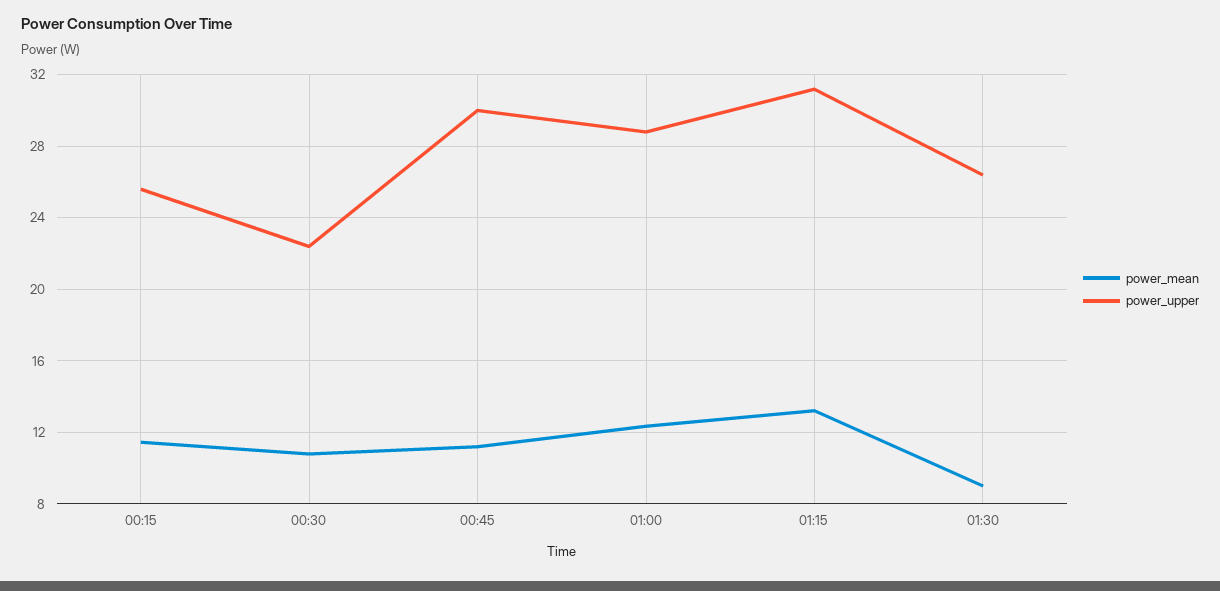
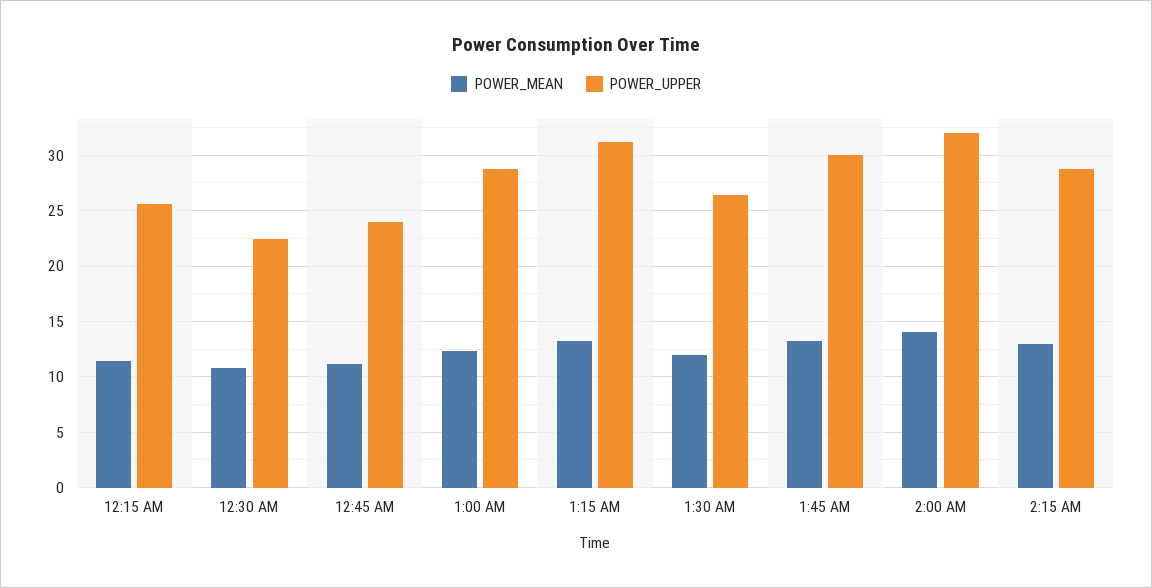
power_upper, 00:45: 30 -> 24
power_mean, 01:30: 9 -> 12
power_mean, 1:45 AM: none -> 13
power_upper, 1:45 AM: none -> 30
power_mean, 2:00 AM: none -> 14
power_upper, 2:00 AM: none -> 32
power_mean, 2:15 AM: none -> 13
power_upper, 2:15 AM: none -> 29

